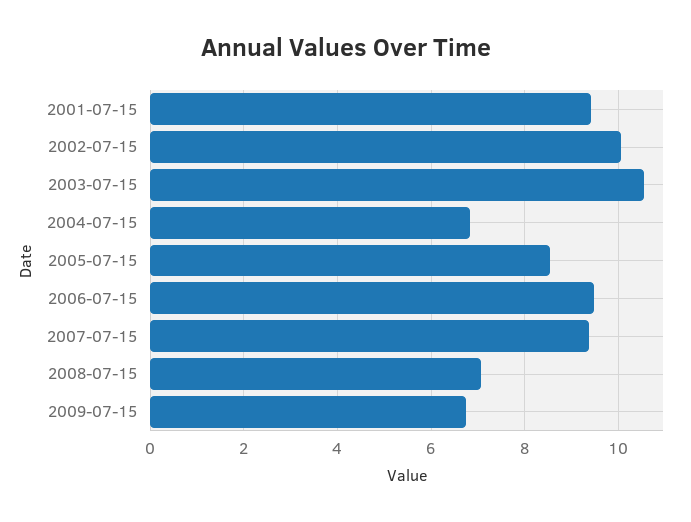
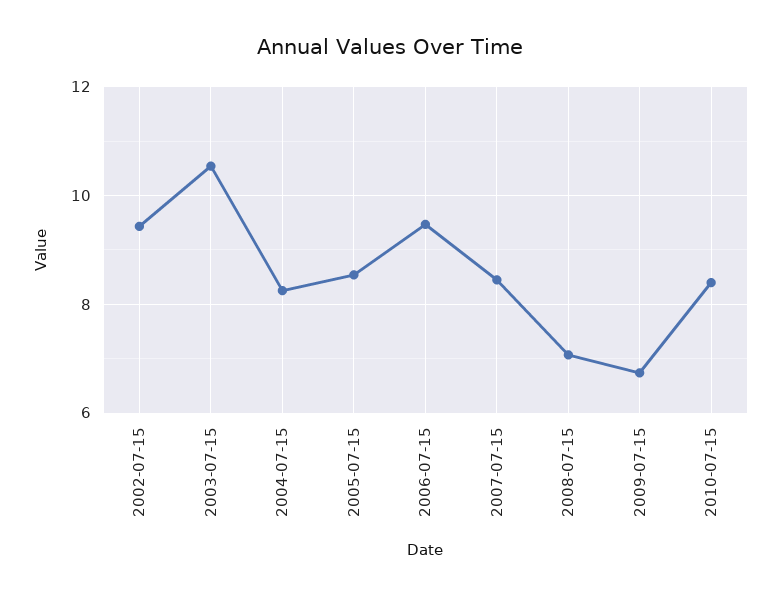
2001-07-15: 9.4 -> none
2002-07-15: 10 -> 9.4
2004-07-15: 6.8 -> 8.2
2007-07-15: 9.4 -> 8.4
2010-07-15: none -> 8.4

